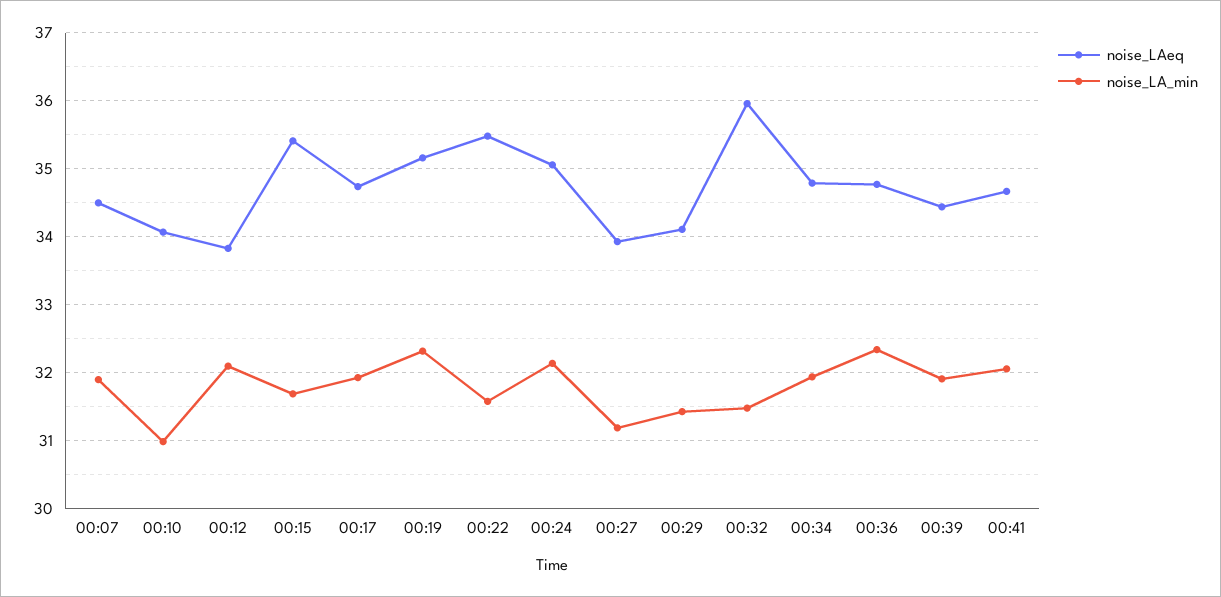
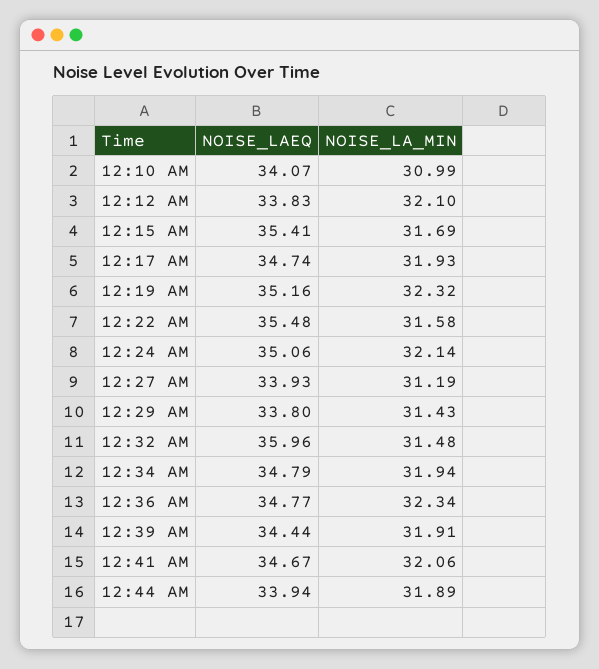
noise_LAeq, 00:07: 34.5 -> none
noise_LA_min, 00:07: 31.9 -> none
noise_LAeq, 00:29: 34.1 -> 33.8
noise_LAeq, 12:44 AM: none -> 33.94
noise_LA_min, 12:44 AM: none -> 31.89

